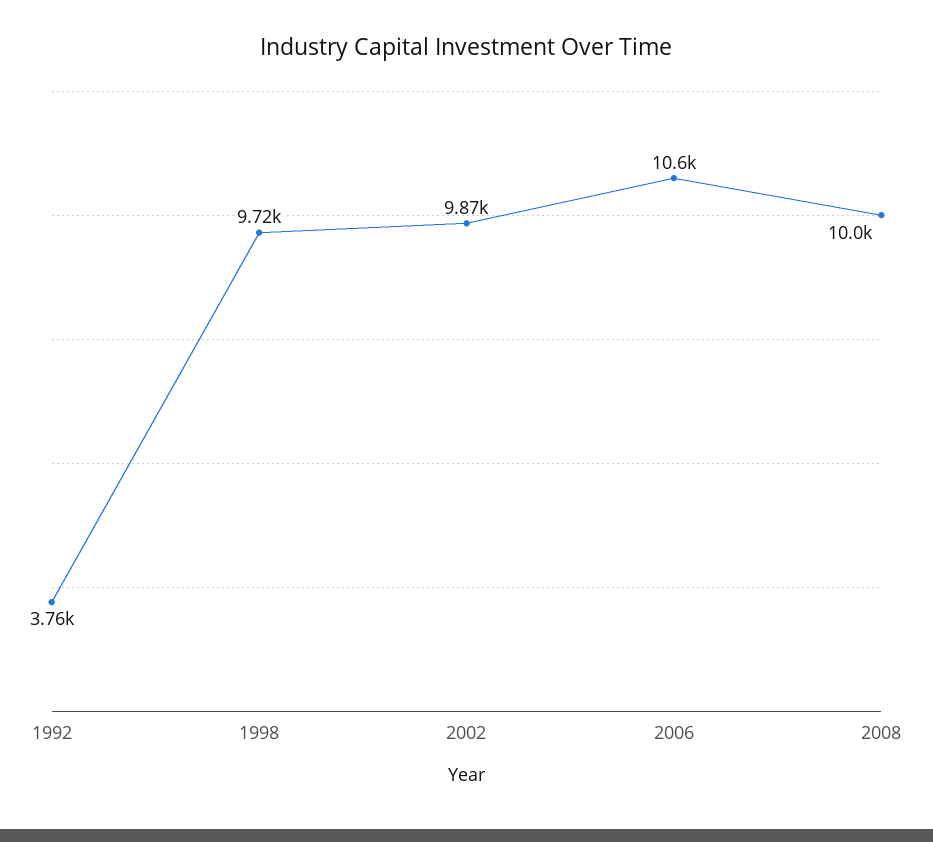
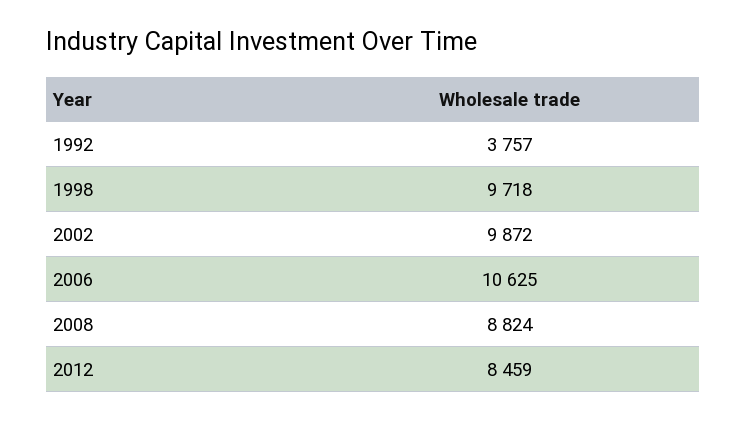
2008: 10000 -> 8824
2012: none -> 8459

